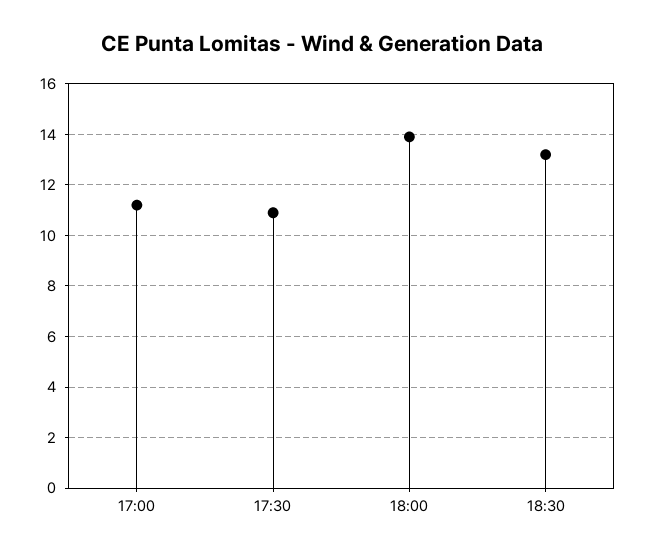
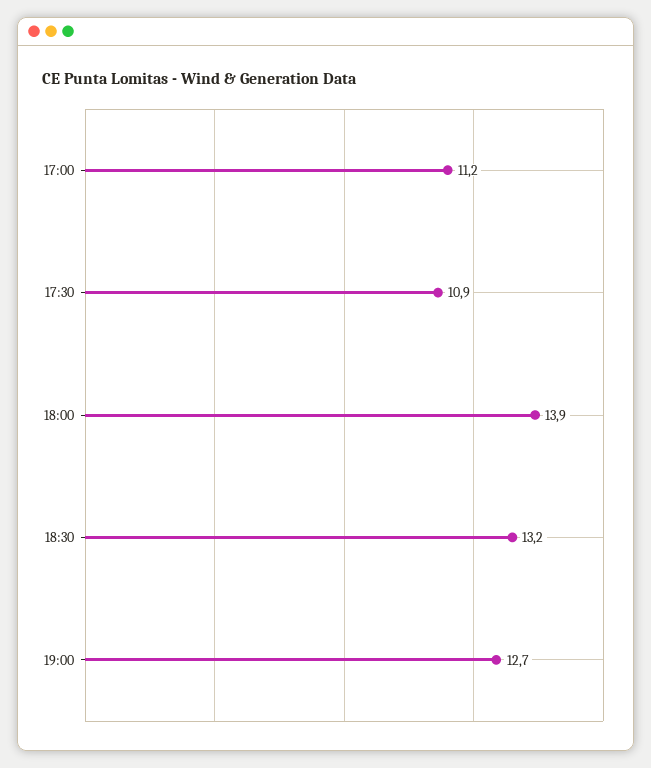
19:00: none -> 12.7

